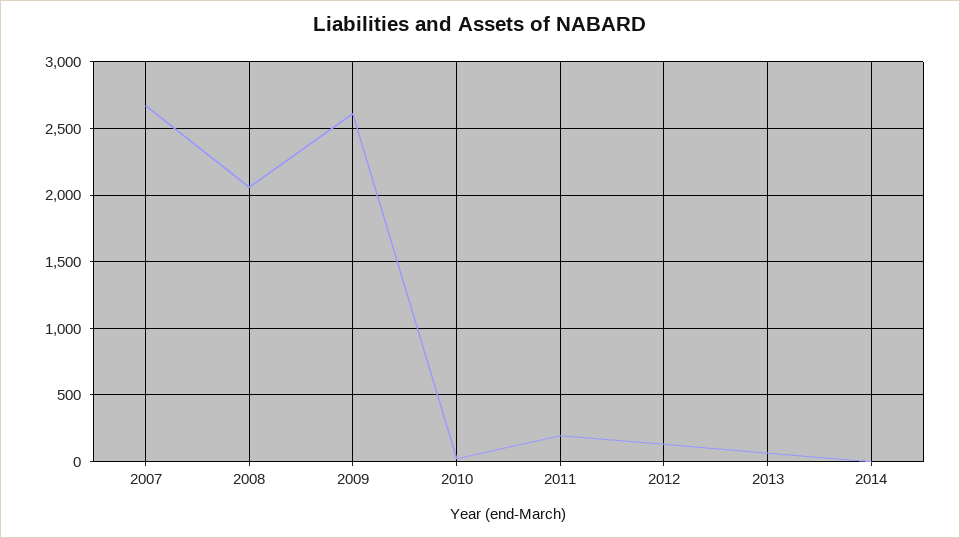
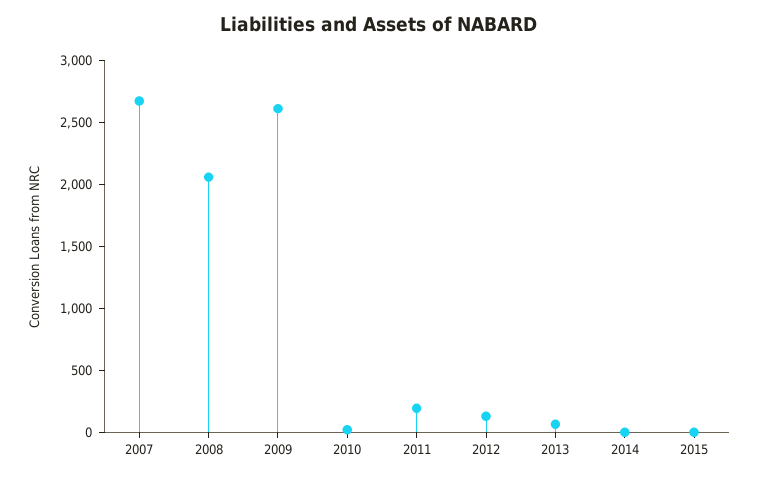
2015: none -> 0

